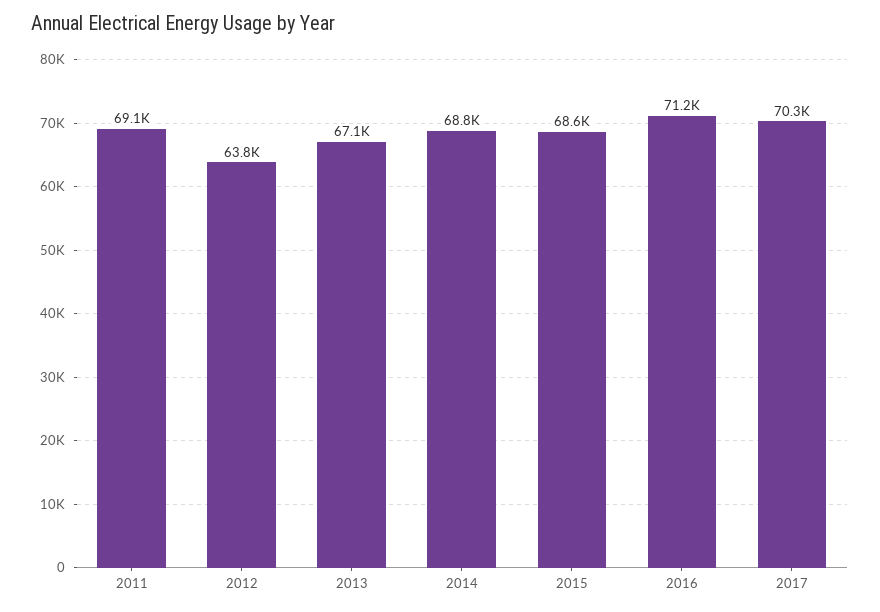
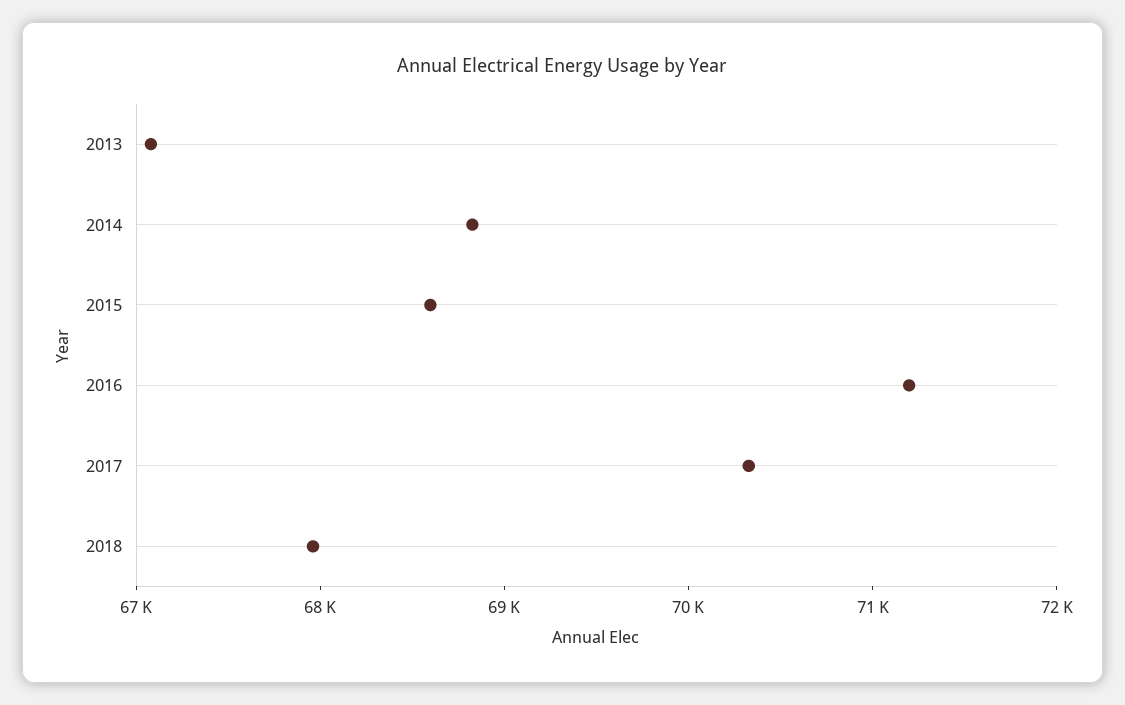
2011: 69100 -> none
2012: 63800 -> none
2018: none -> 68000

